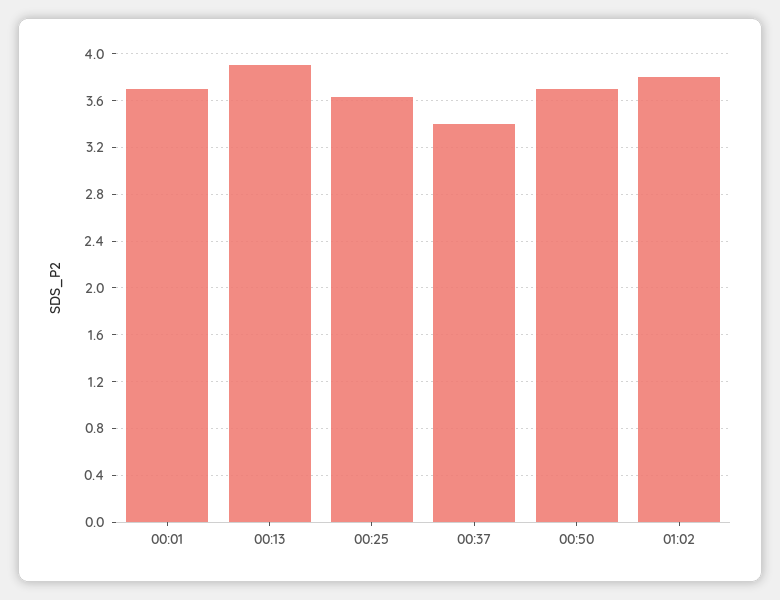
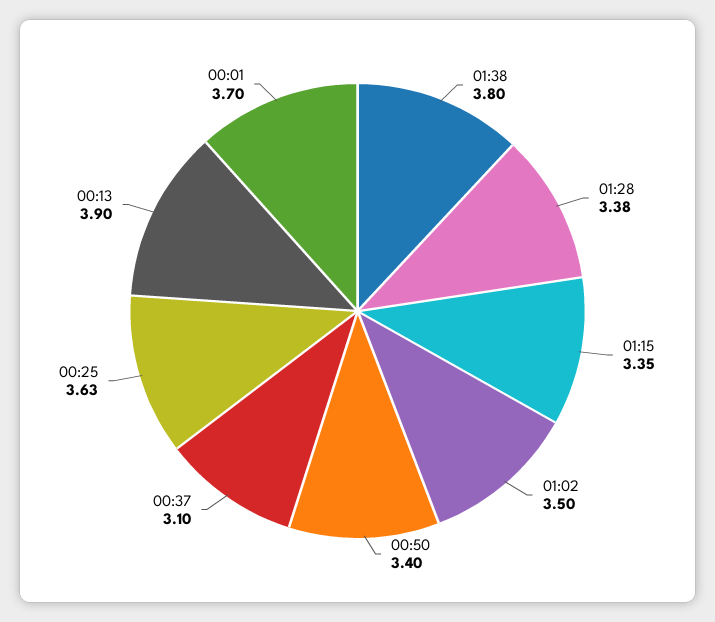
00:37: 3.4 -> 3.1
00:50: 3.7 -> 3.4
01:02: 3.8 -> 3.5
01:38: none -> 3.8
01:28: none -> 3.38
01:15: none -> 3.35

